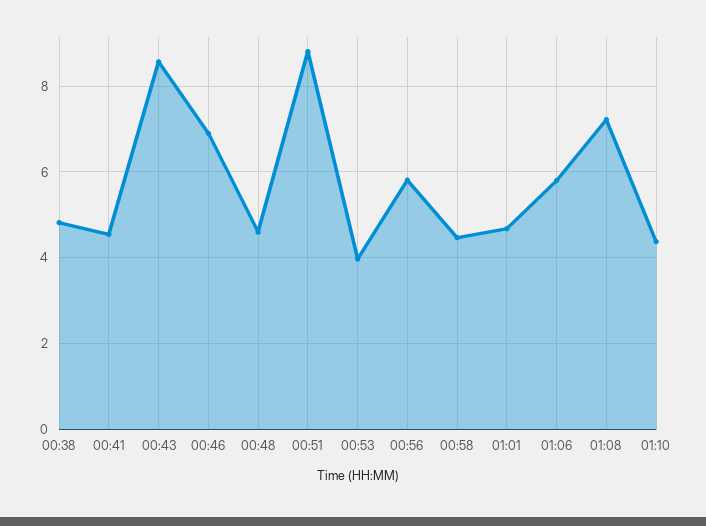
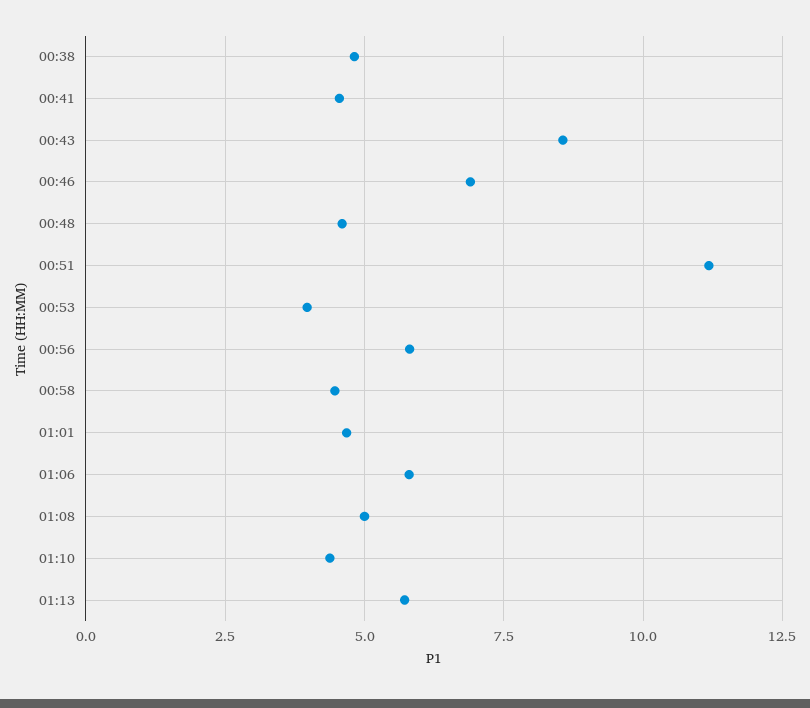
00:51: 8.8 -> 11.25
01:08: 7.2 -> 5
01:13: none -> 5.75

